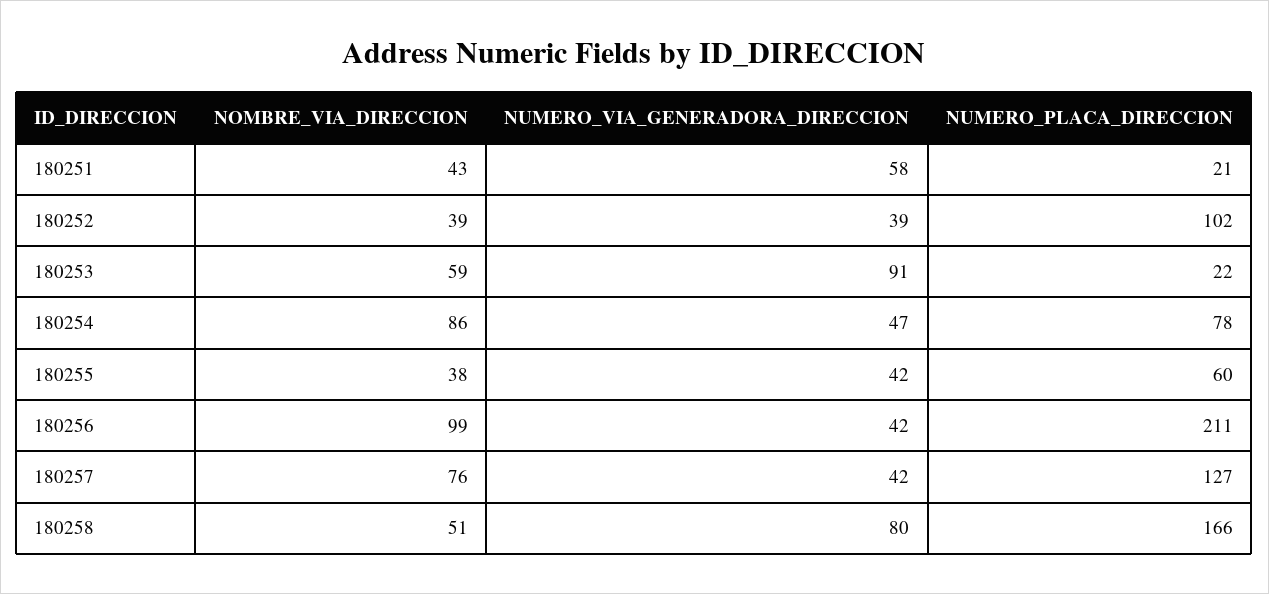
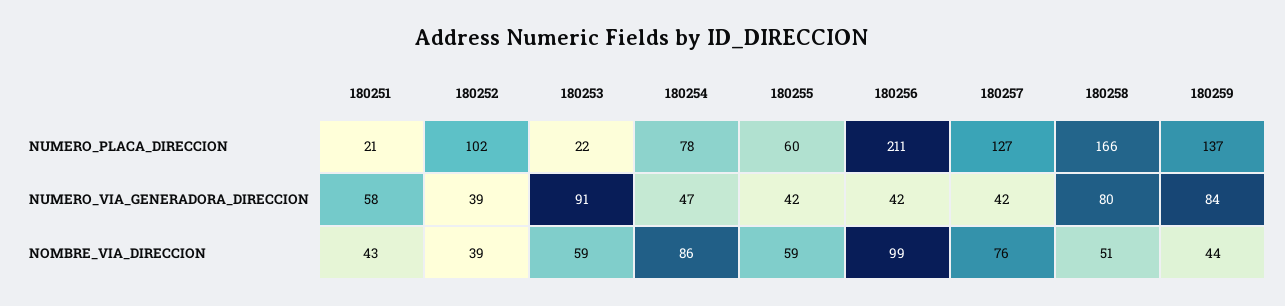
NOMBRE_VIA_DIRECCION, 180255: 38 -> 59
NUMERO_PLACA_DIRECCION, 180259: none -> 137
NUMERO_VIA_GENERADORA_DIRECCION, 180259: none -> 84
NOMBRE_VIA_DIRECCION, 180259: none -> 44

